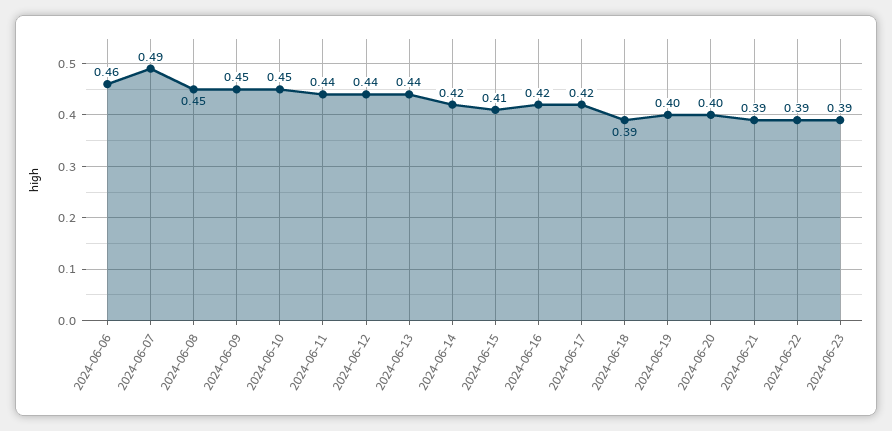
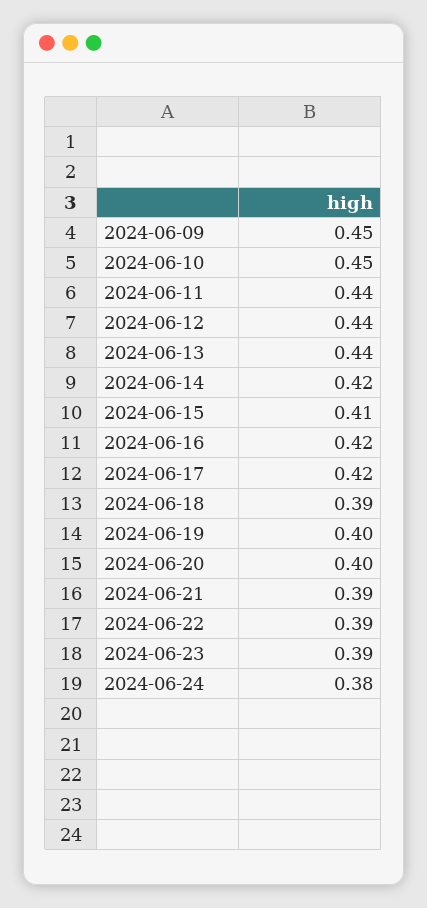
2024-06-06: 0.46 -> none
2024-06-07: 0.49 -> none
2024-06-08: 0.45 -> none
2024-06-24: none -> 0.38

